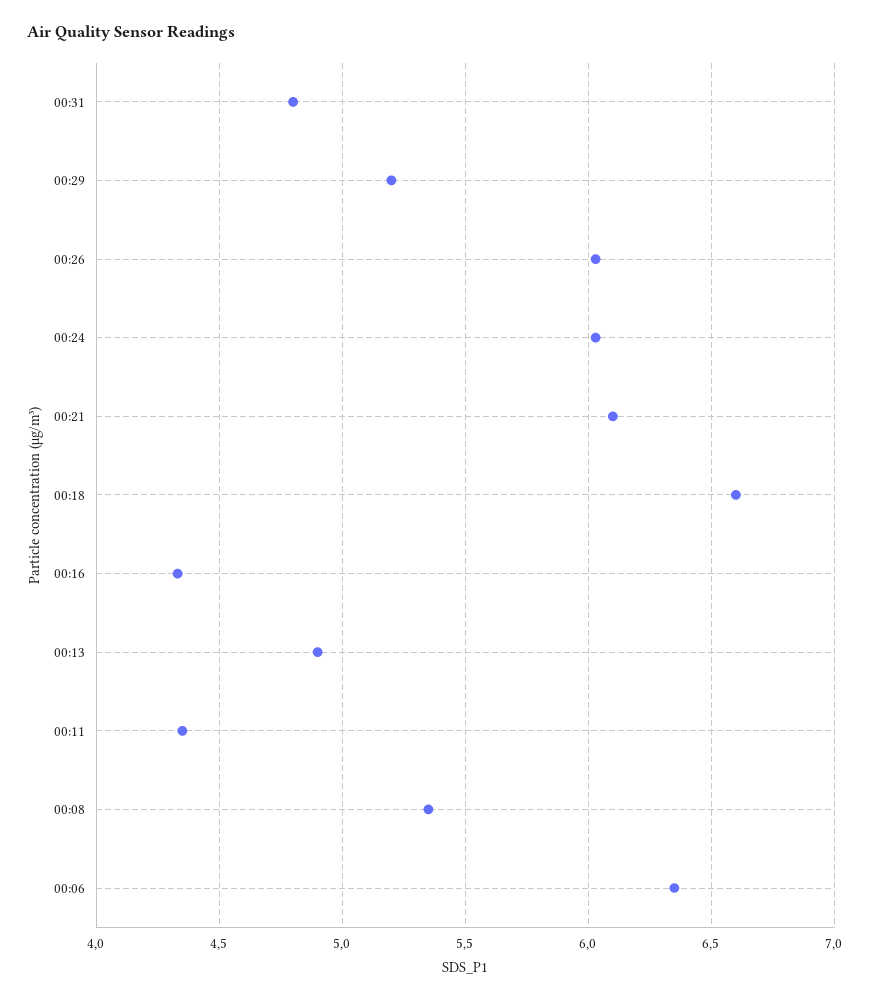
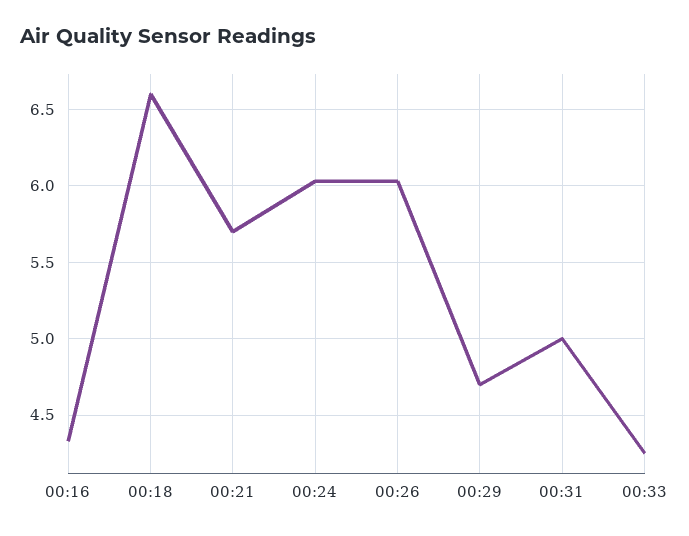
00:31: 4.8 -> 5
00:29: 5.2 -> 4.7
00:21: 6.1 -> 5.7
00:13: 4.9 -> none
00:11: 4.35 -> none
00:08: 5.35 -> none
00:06: 6.35 -> none
00:33: none -> 4.25

